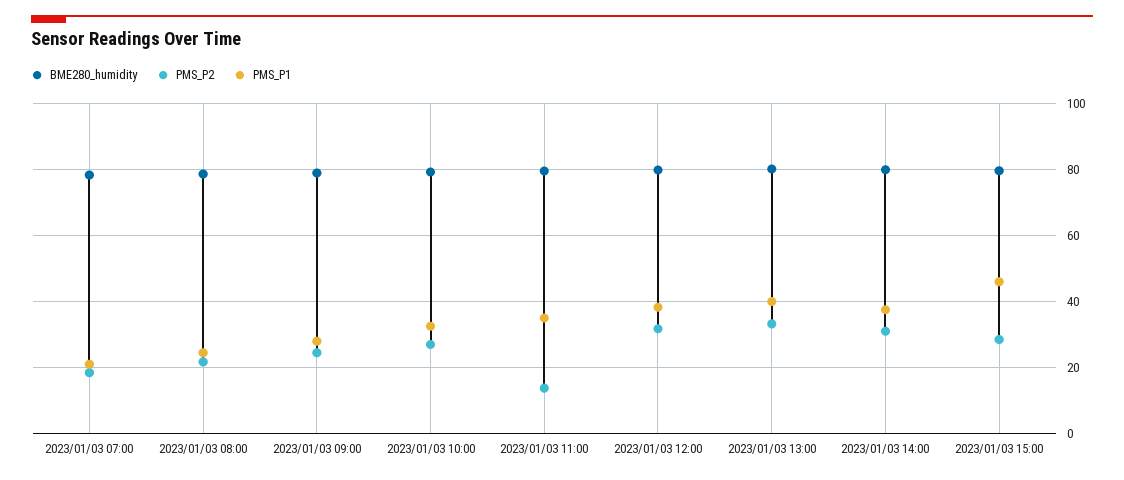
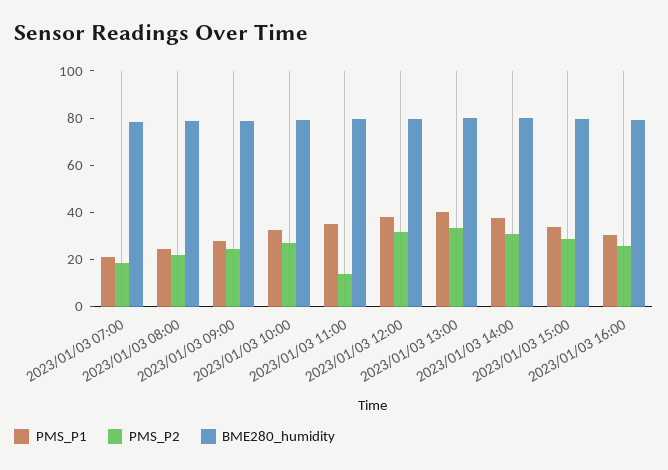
PMS_P1, 2023/01/03 15:00: 46 -> 35
PMS_P1, 2023/01/03 16:00: none -> 30
PMS_P2, 2023/01/03 16:00: none -> 25
BME280_humidity, 2023/01/03 16:00: none -> 80

